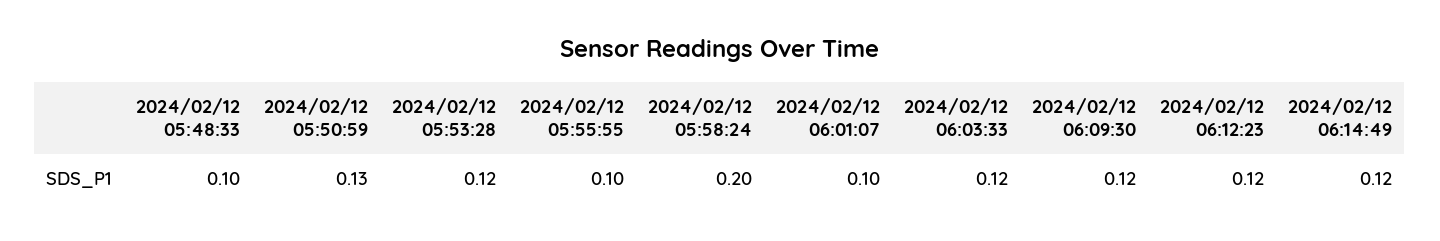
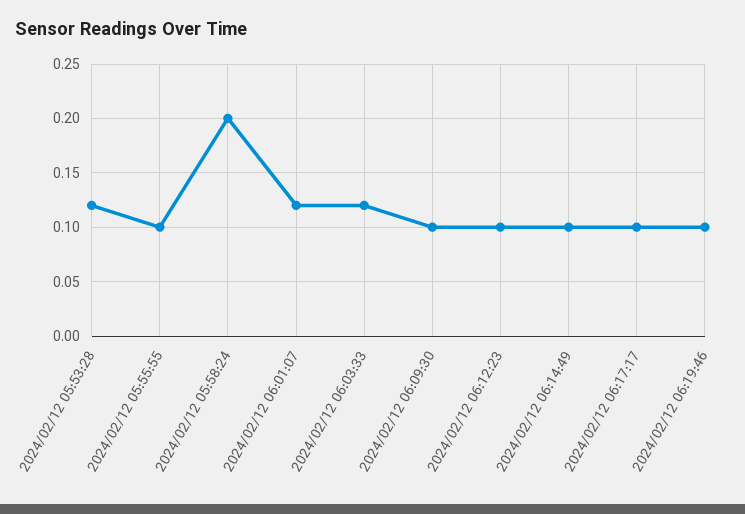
2024/02/12 05:48:33: 0.1 -> none
2024/02/12 05:50:59: 0.13 -> none
2024/02/12 06:01:07: 0.1 -> 0.12
2024/02/12 06:09:30: 0.12 -> 0.1
2024/02/12 06:12:23: 0.12 -> 0.1
2024/02/12 06:14:49: 0.12 -> 0.1
2024/02/12 06:17:17: none -> 0.1
2024/02/12 06:19:46: none -> 0.1

